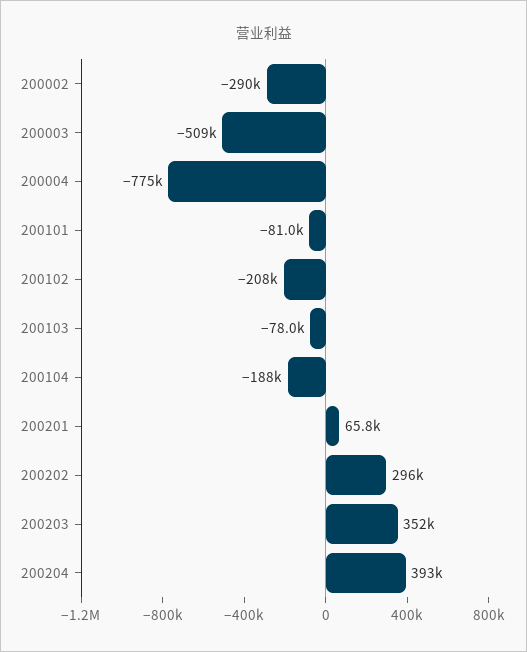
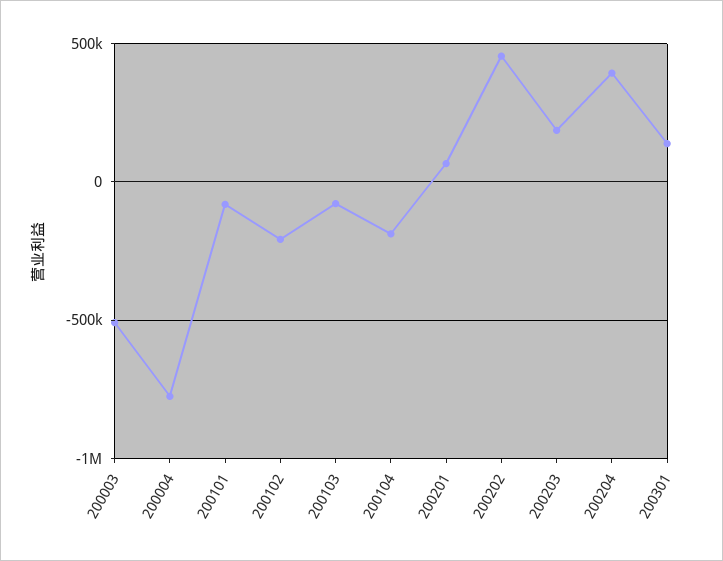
200002: -290000 -> none
200202: 296000 -> 450000
200203: 352000 -> 200000
200301: none -> 150000

